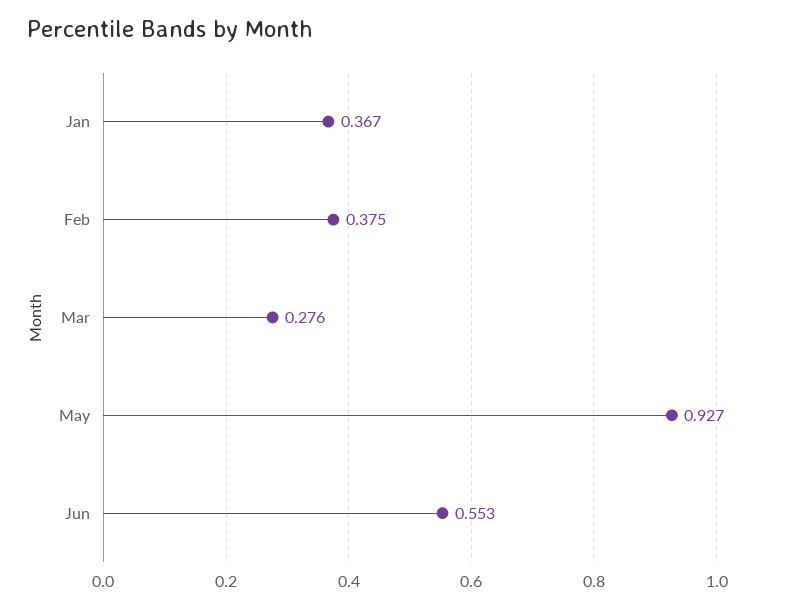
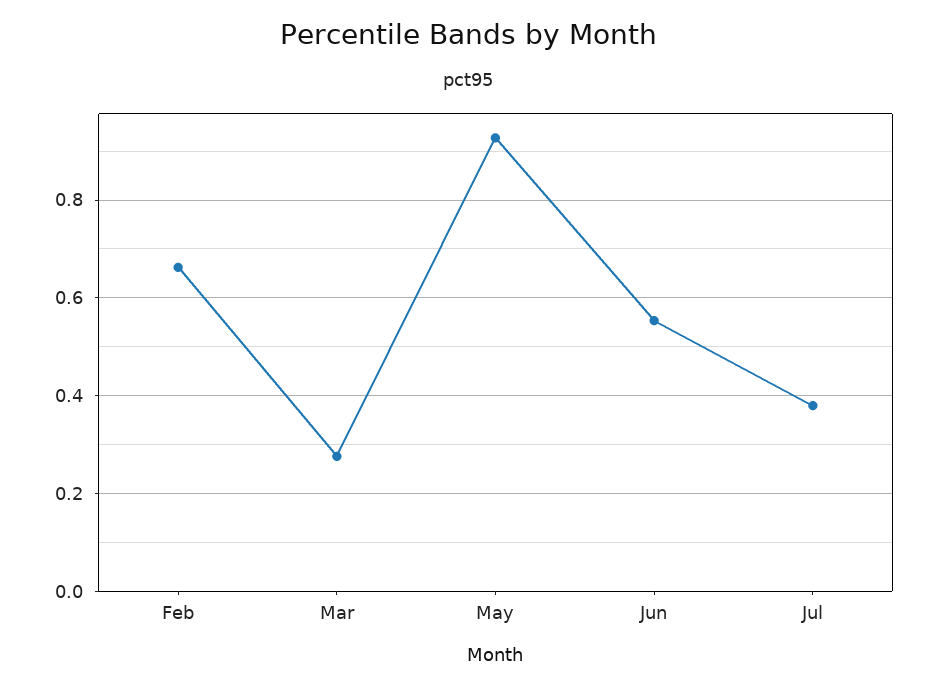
Jan: 0.367 -> none
Feb: 0.375 -> 0.66
Jul: none -> 0.38

